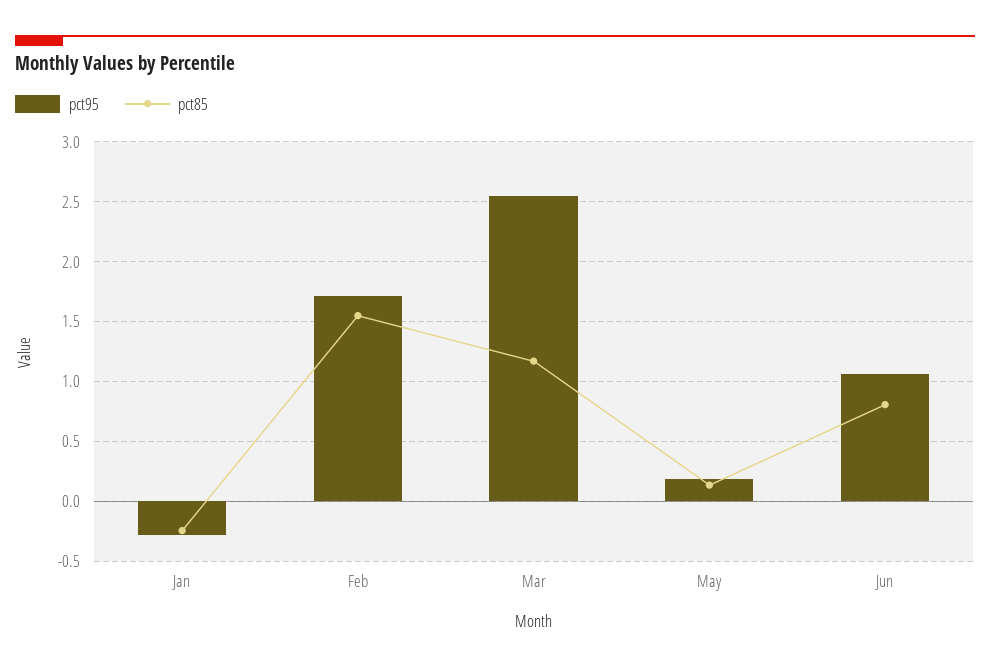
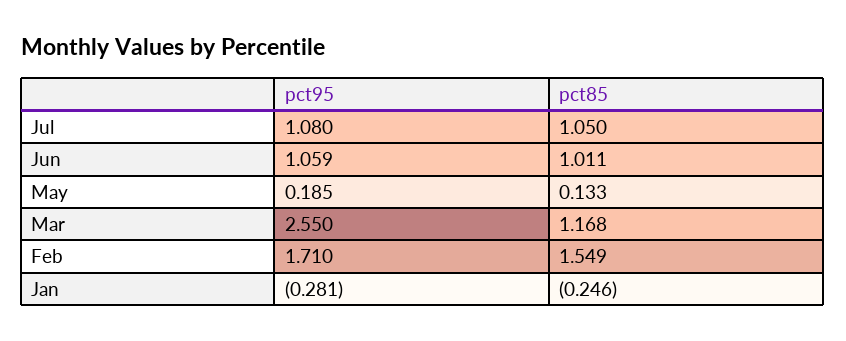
pct85, Jun: 0.8 -> 1.011
pct95, Jul: none -> 1.08
pct85, Jul: none -> 1.05

